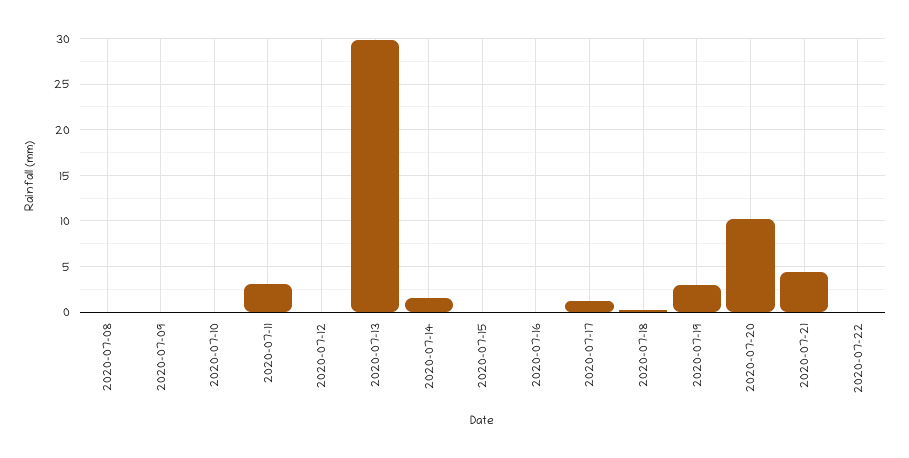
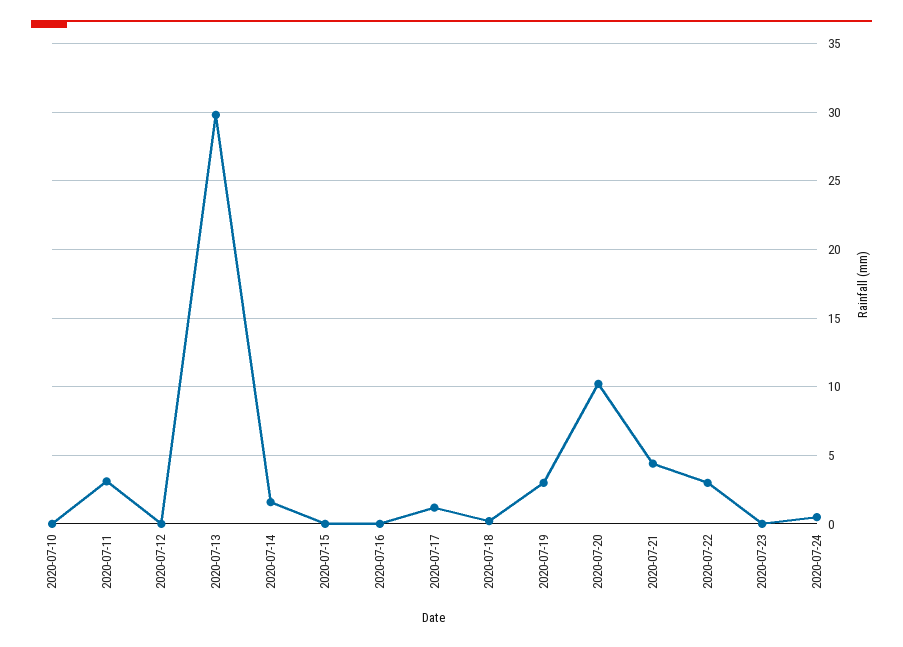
2020-07-08: 0 -> none
2020-07-09: 0 -> none
2020-07-22: 0 -> 3
2020-07-23: none -> 0
2020-07-24: none -> 0.5

